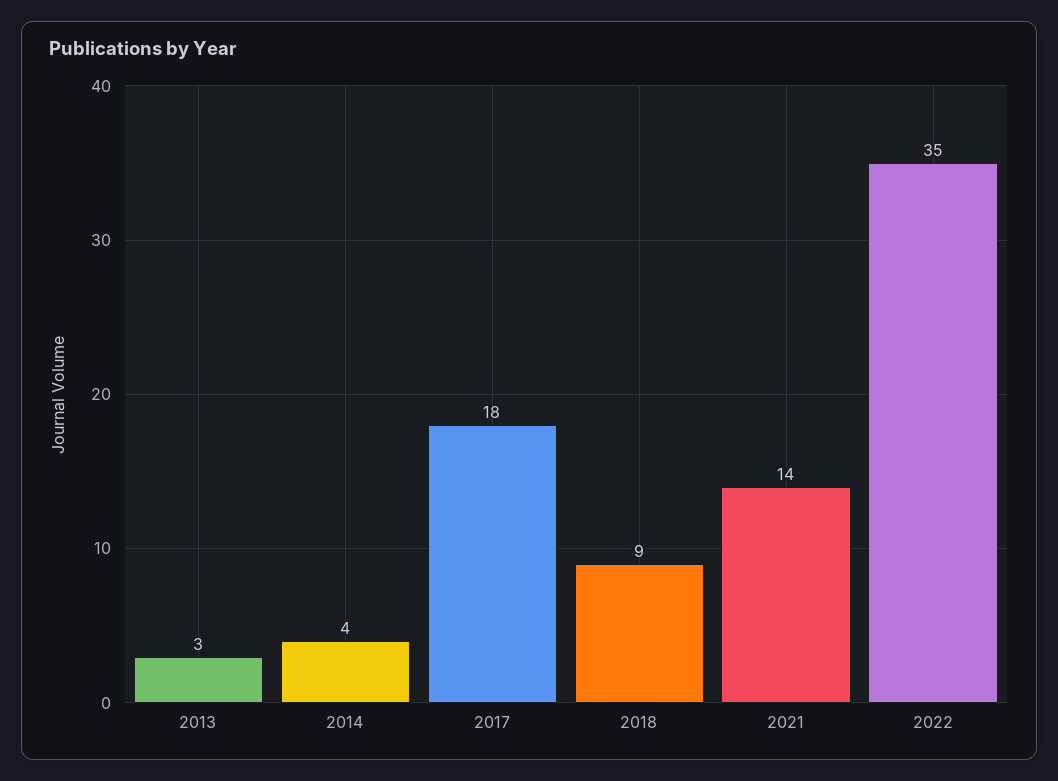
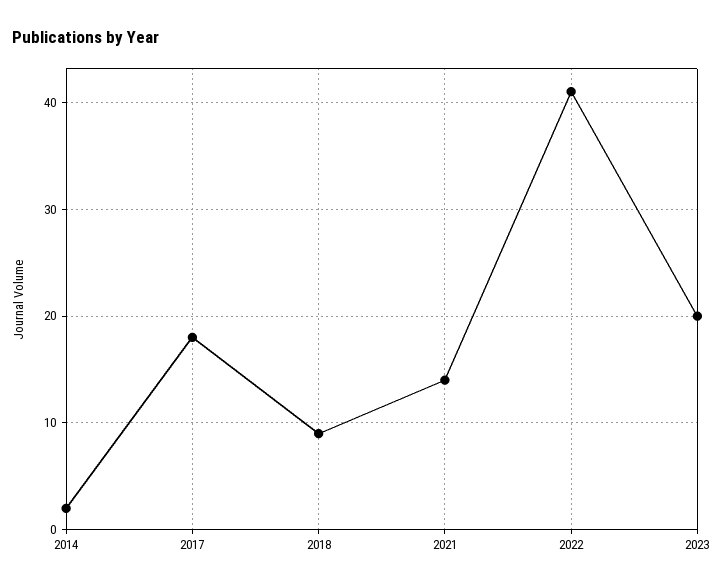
2013: 3 -> none
2014: 4 -> 2
2022: 35 -> 41
2023: none -> 20

